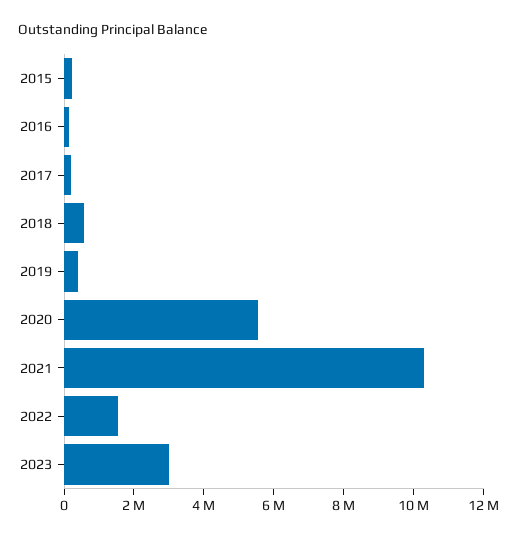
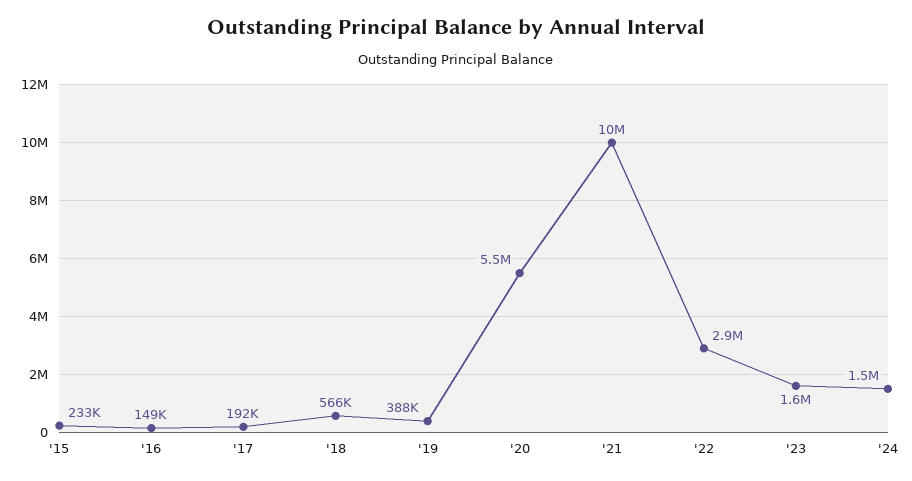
2022: 1500000 -> 2900000
2023: 3000000 -> 1600000
'24: none -> 1500000

